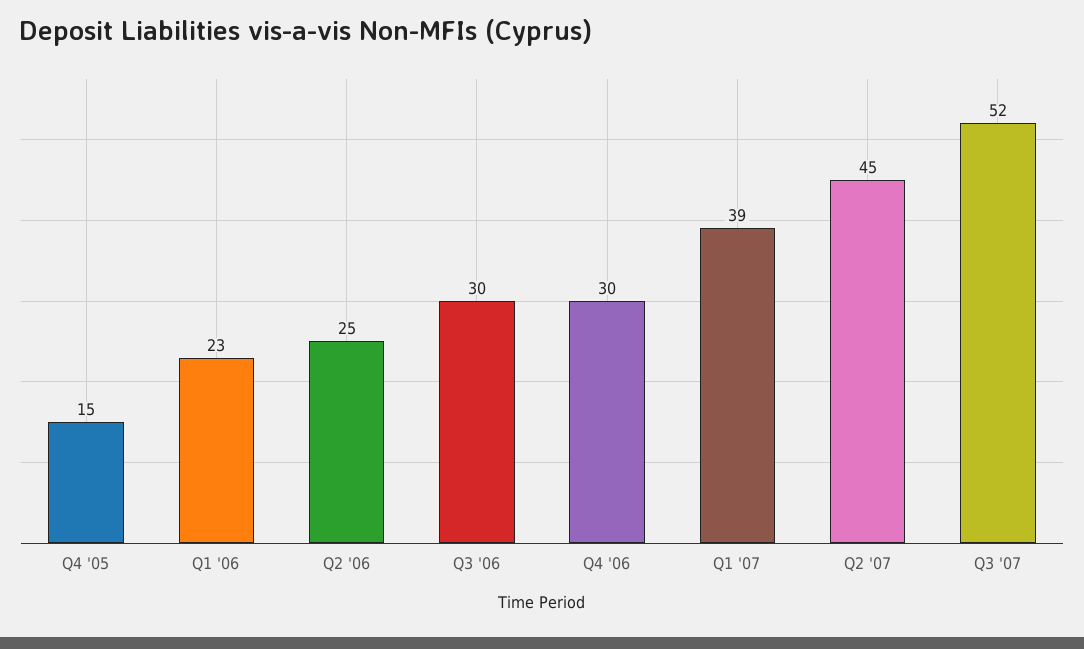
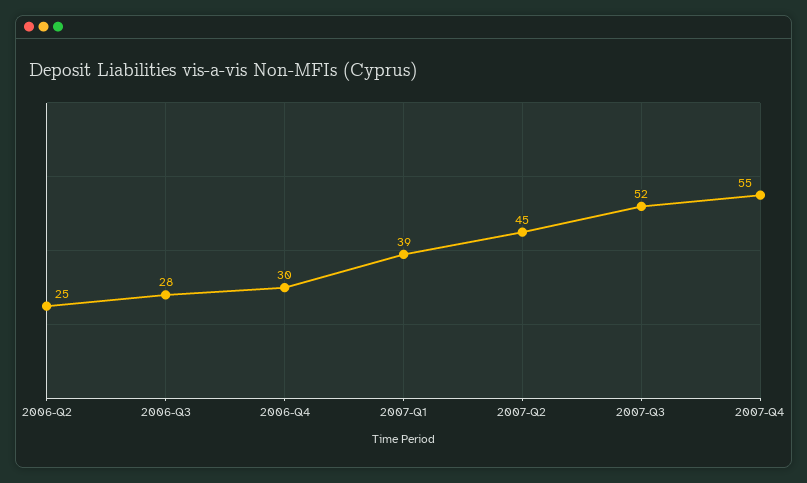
Q4 '05: 15 -> none
Q1 '06: 23 -> none
Q3 '06: 30 -> 28
2007-Q4: none -> 55

